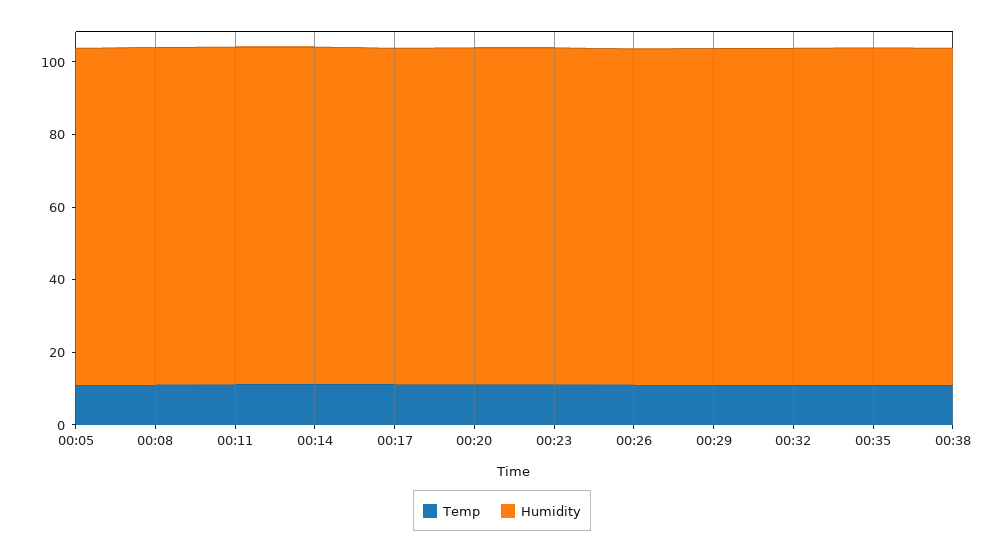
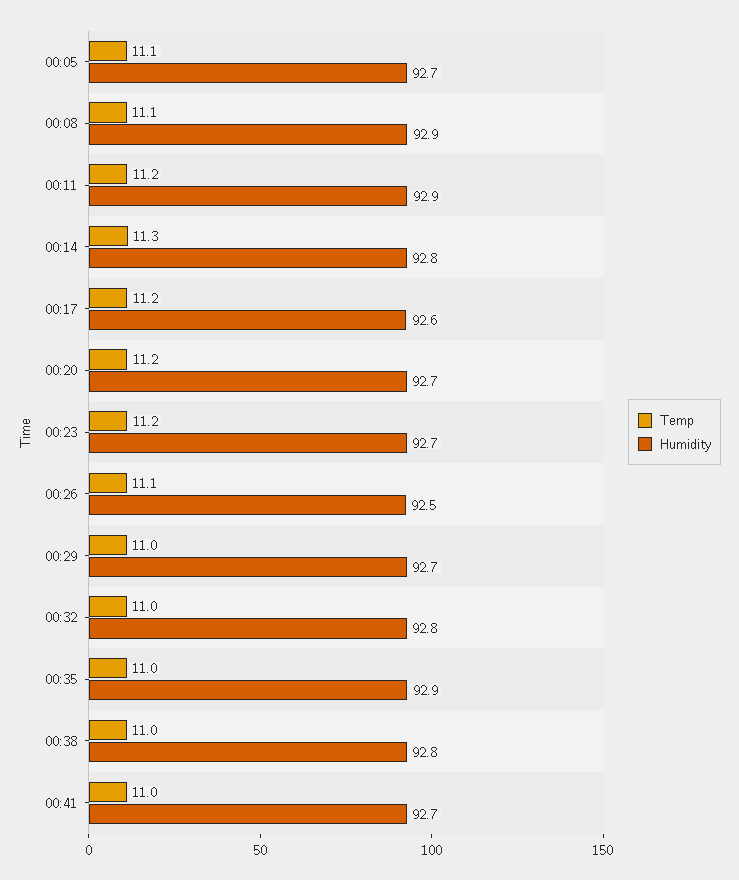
Temp, 00:41: none -> 11
Humidity, 00:41: none -> 92.7

